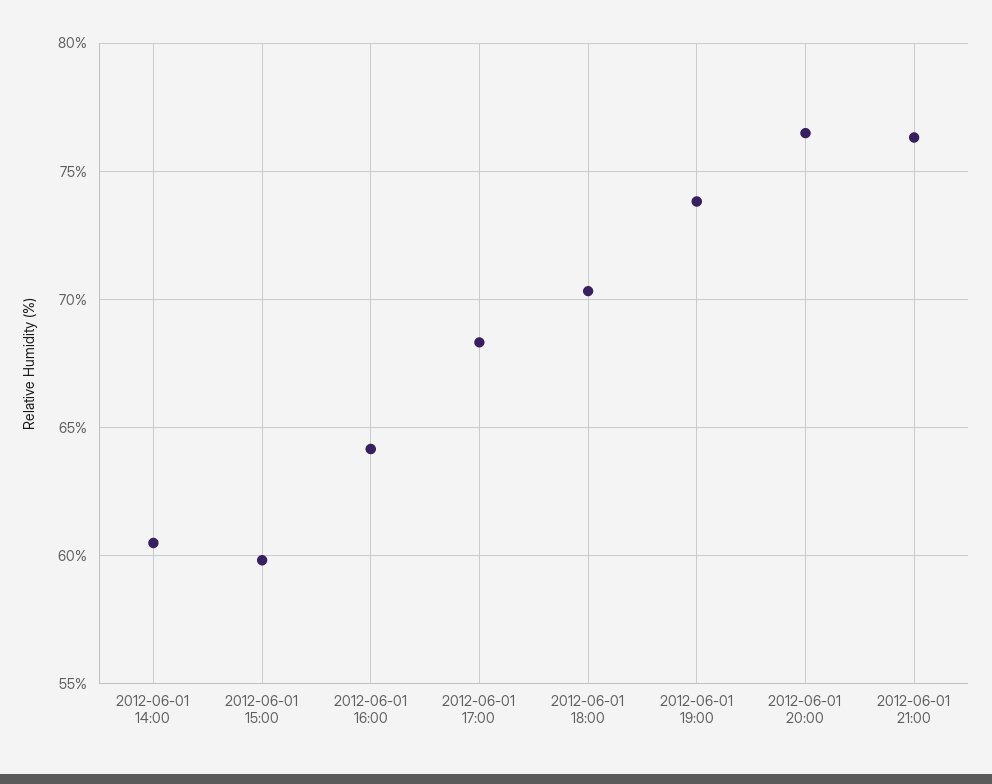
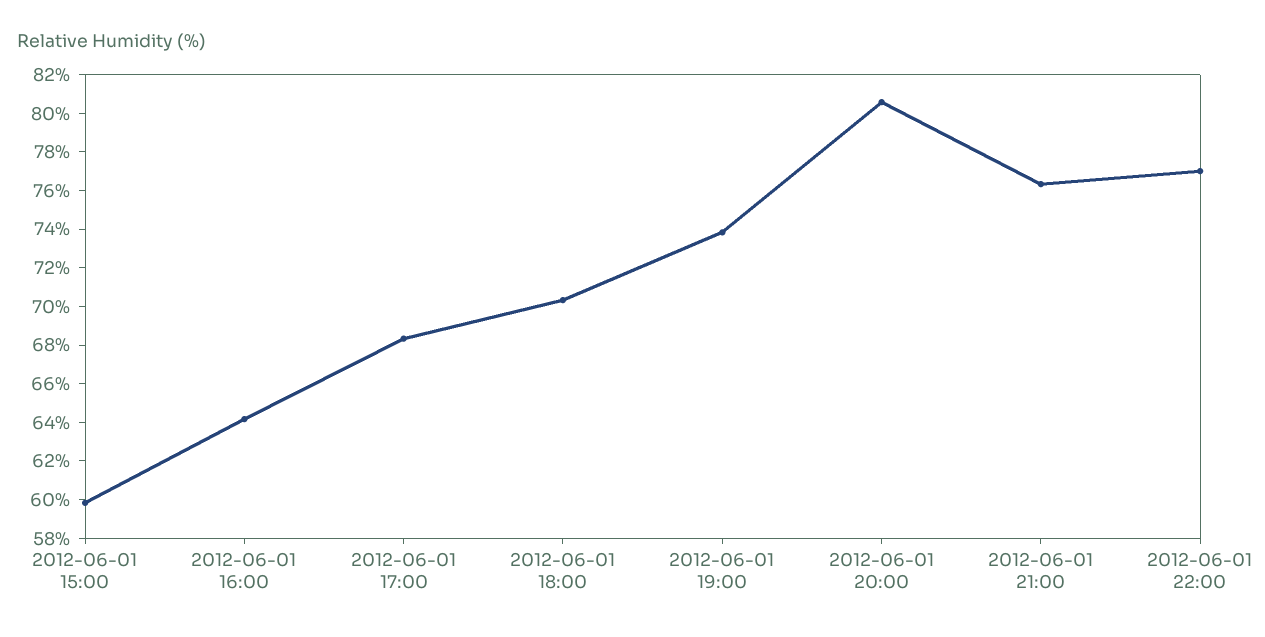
2012-06-01 14:00: 60.5 -> none
2012-06-01 20:00: 76.5 -> 80.5
2012-06-01 22:00: none -> 77

